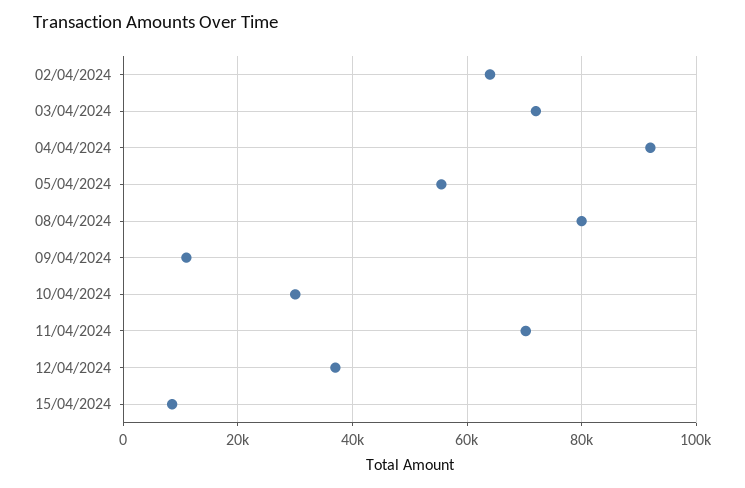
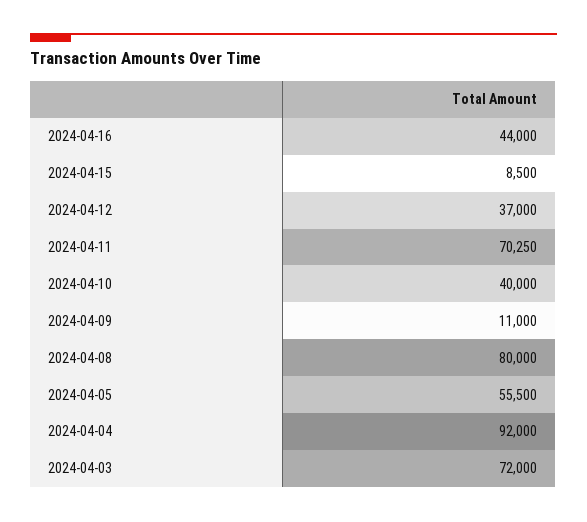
02/04/2024: 64000 -> none
10/04/2024: 30000 -> 40000
2024-04-16: none -> 44000

